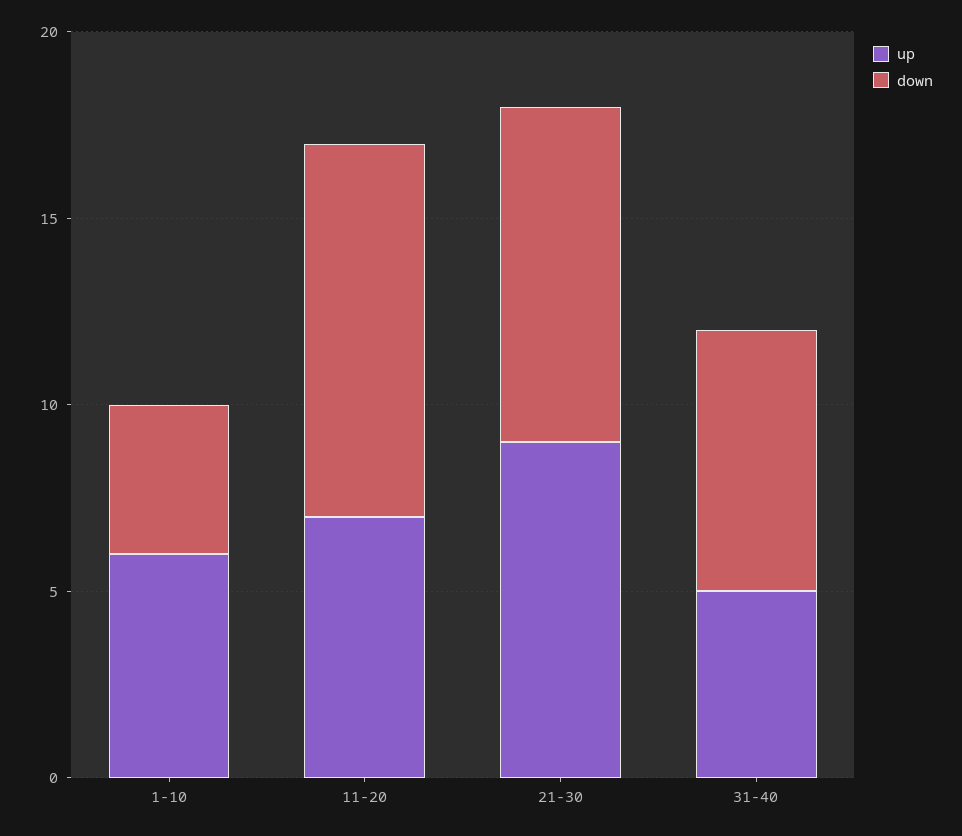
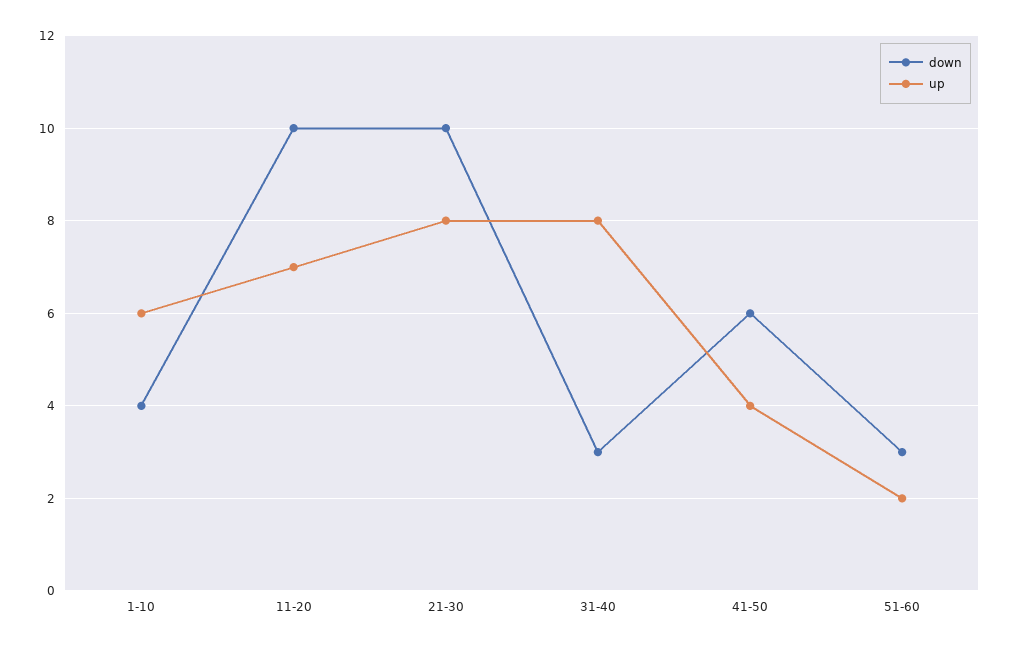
up, 21-30: 9 -> 8
down, 21-30: 9 -> 10
up, 31-40: 5 -> 8
down, 31-40: 7 -> 3
down, 41-50: none -> 6
up, 41-50: none -> 4
down, 51-60: none -> 3
up, 51-60: none -> 2

